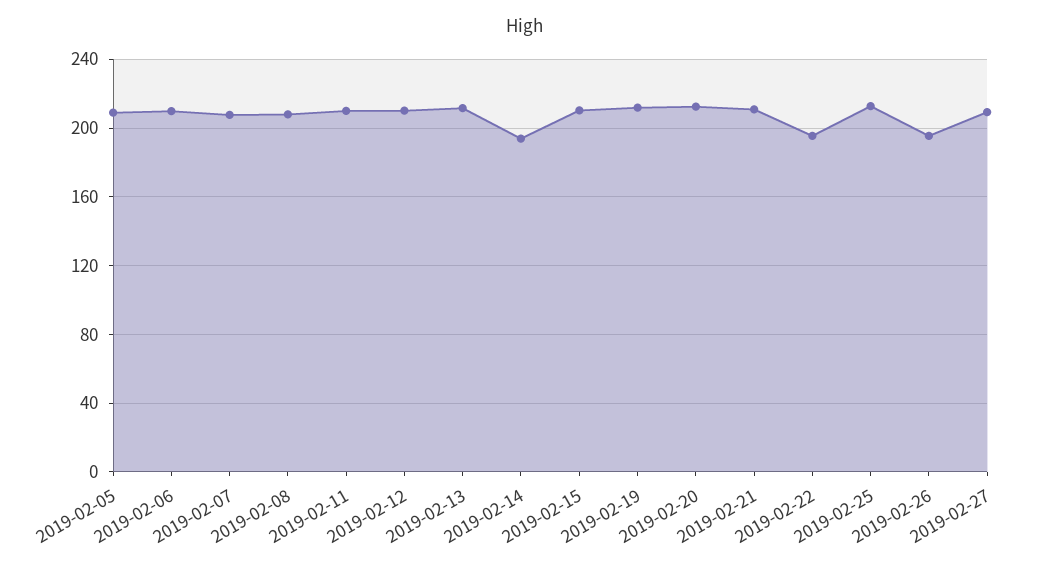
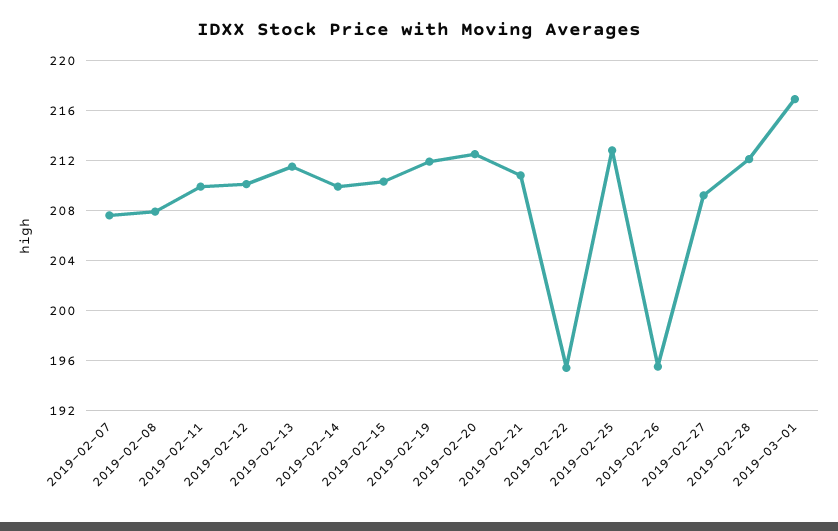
2019-02-05: 210 -> none
2019-02-06: 210 -> none
2019-02-14: 195 -> 210
2019-02-28: none -> 212
2019-03-01: none -> 217

